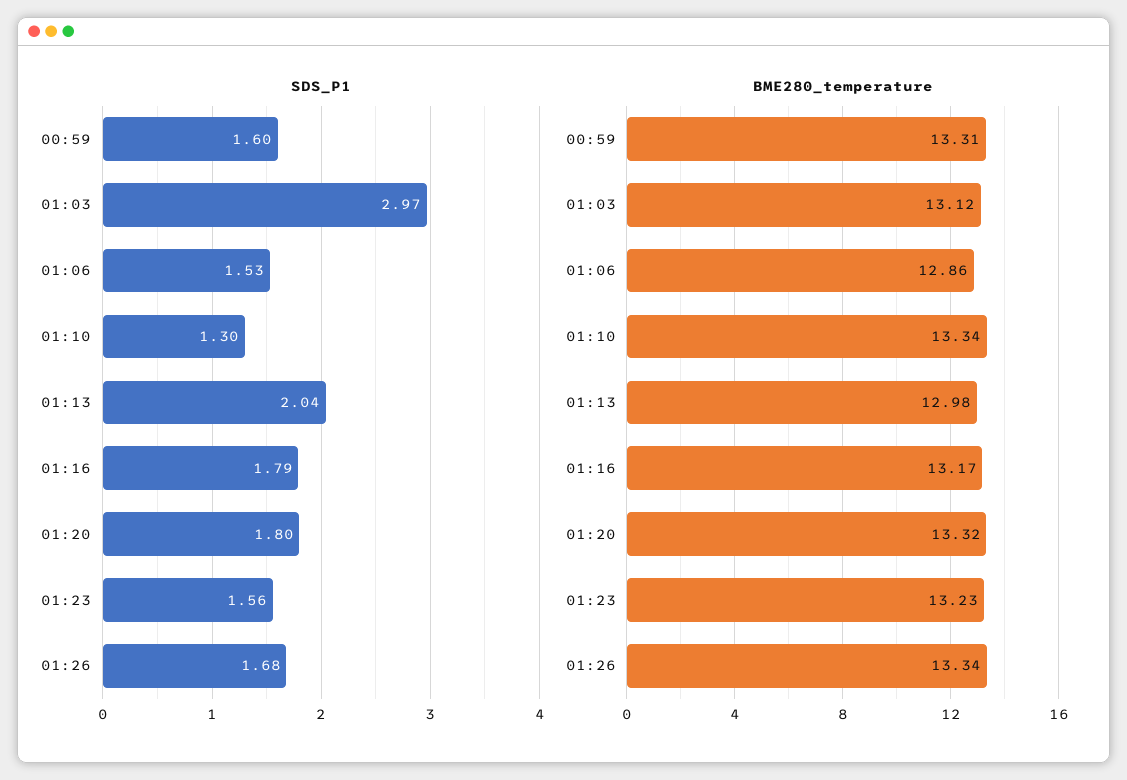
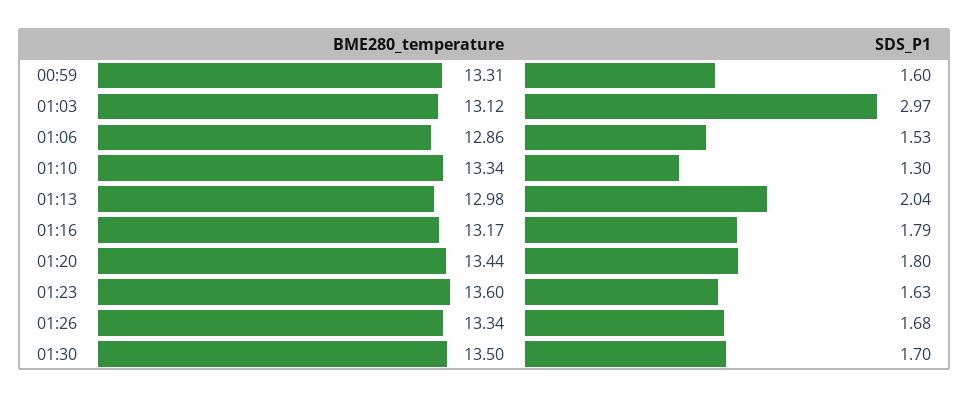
SDS_P1, 01:23: 1.56 -> 1.63
BME280_temperature, 01:20: 13.32 -> 13.44
BME280_temperature, 01:23: 13.23 -> 13.6
BME280_temperature, 01:30: none -> 13.5
SDS_P1, 01:30: none -> 1.7

